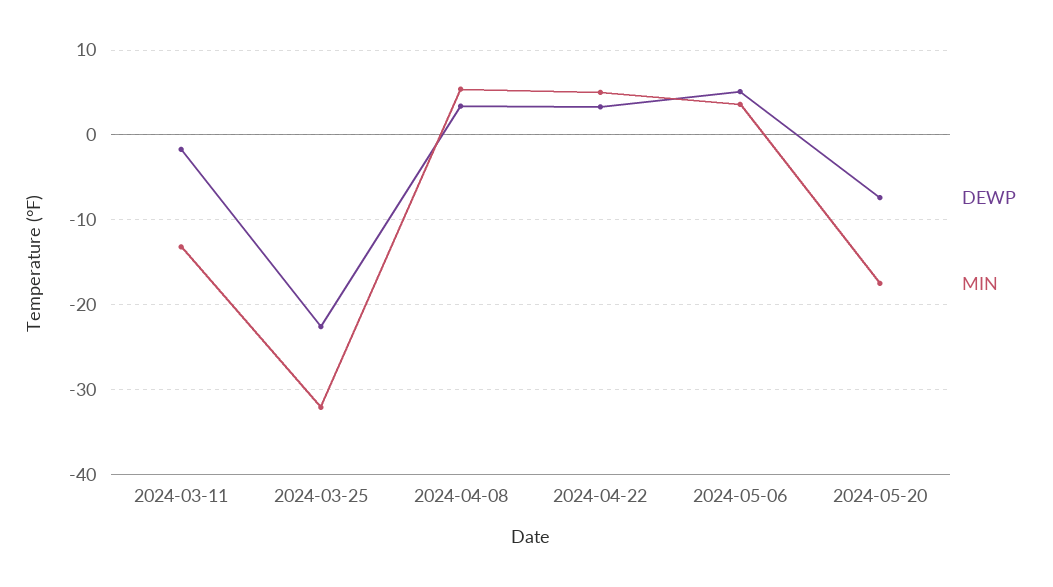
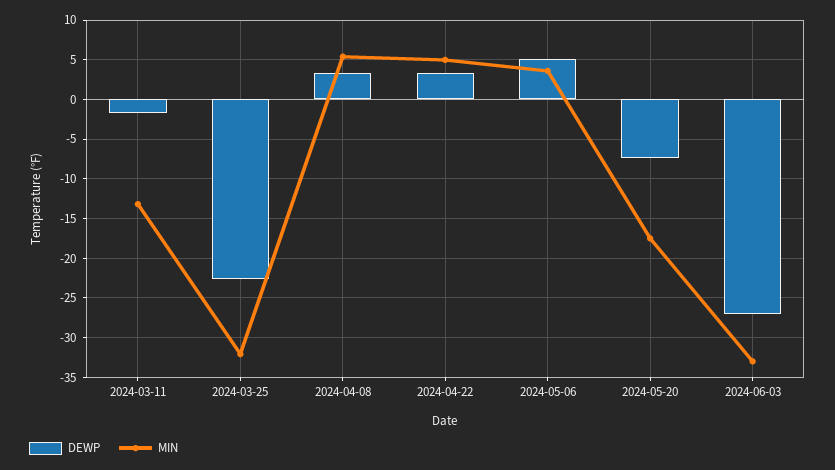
DEWP, 2024-06-03: none -> -27
MIN, 2024-06-03: none -> -33

